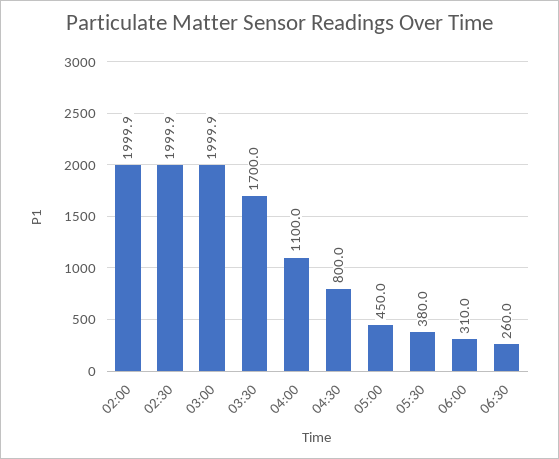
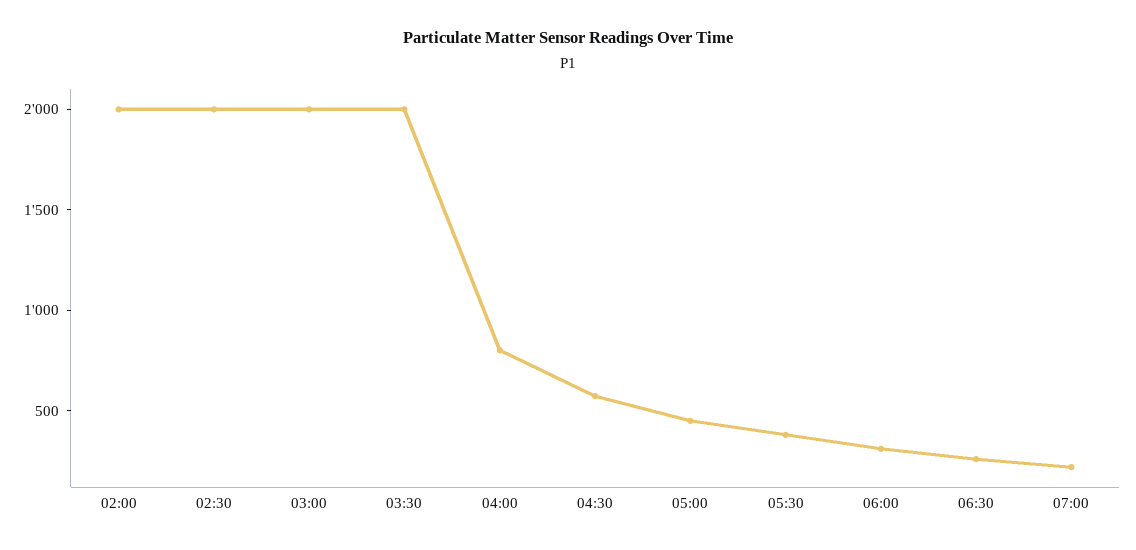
03:30: 1700 -> 2000
04:00: 1100 -> 800
04:30: 800 -> 600
07:00: none -> 200

